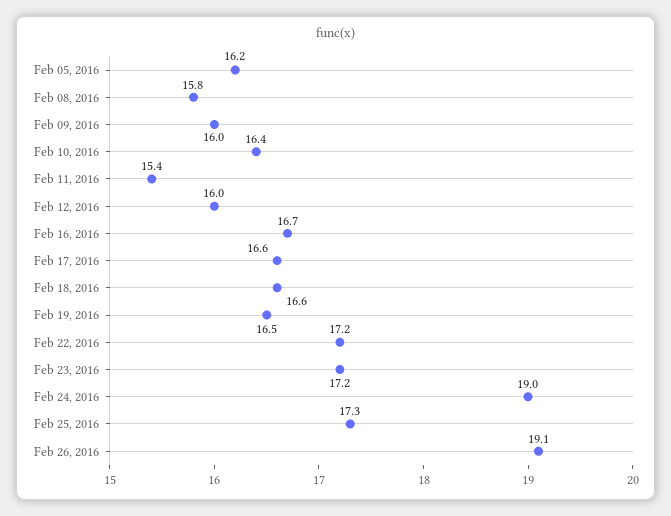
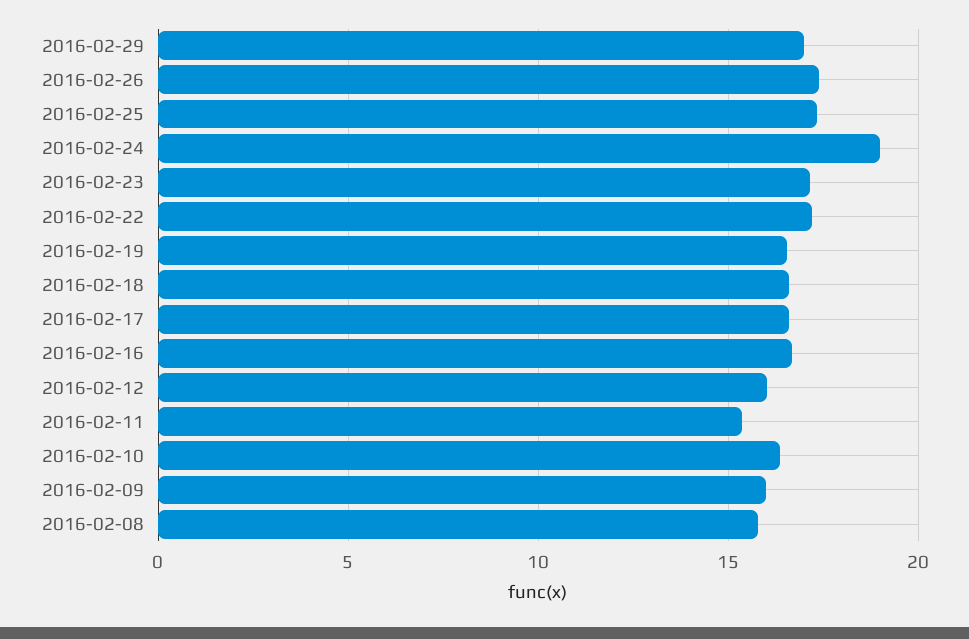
Feb 05, 2016: 16.2 -> none
Feb 26, 2016: 19.1 -> 17.5
2016-02-29: none -> 17

